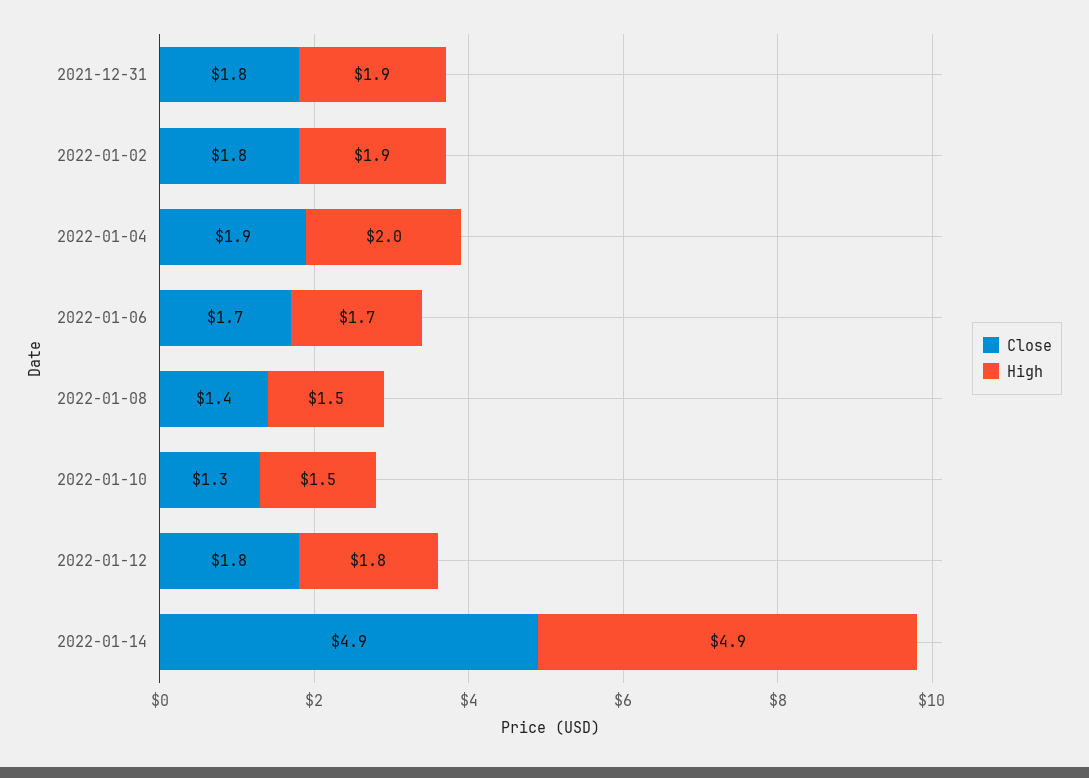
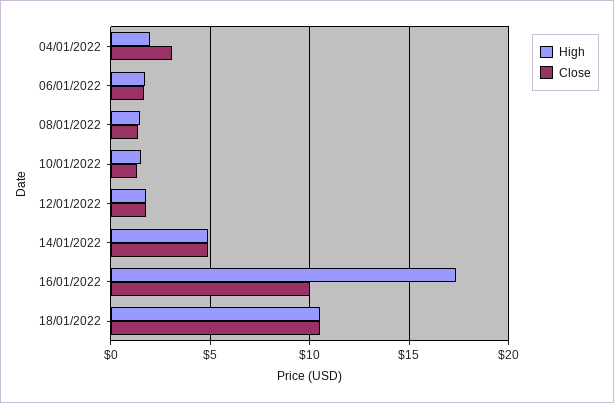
Close, 2021-12-31: 1.8 -> none
High, 2021-12-31: 1.9 -> none
Close, 2022-01-02: 1.8 -> none
High, 2022-01-02: 1.9 -> none
Close, 2022-01-04: 1.9 -> 3
High, 16/01/2022: none -> 17.5
Close, 16/01/2022: none -> 10
High, 18/01/2022: none -> 10.5
Close, 18/01/2022: none -> 10.5

